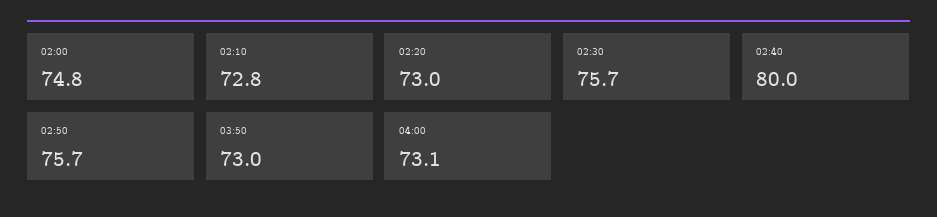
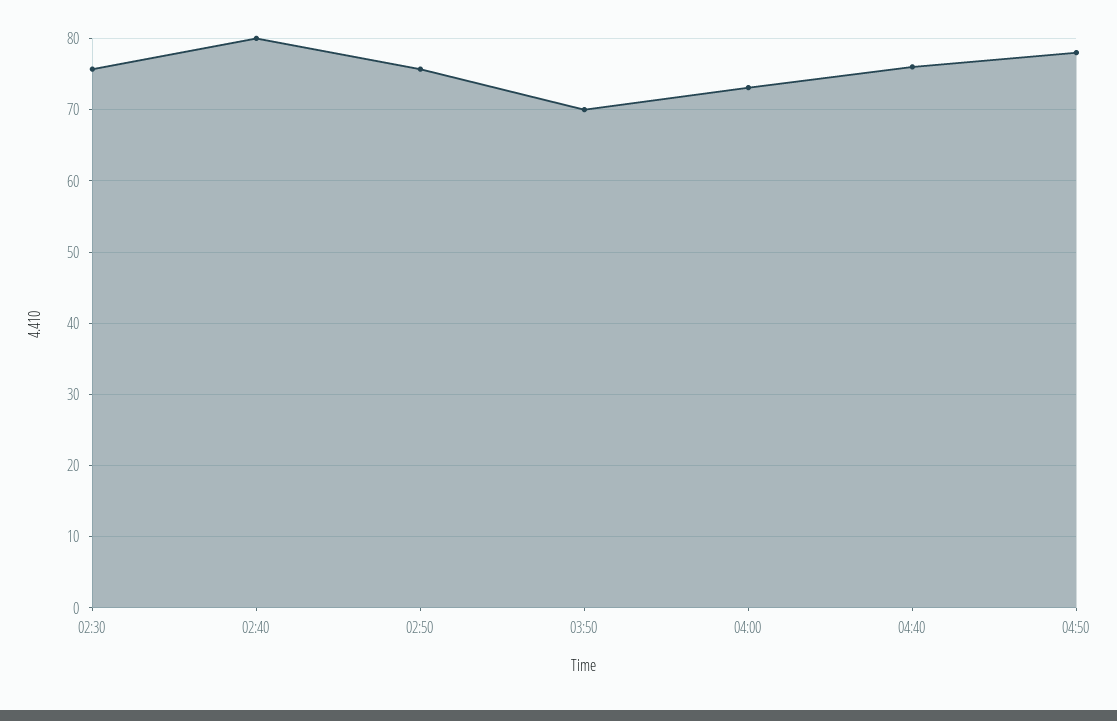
02:00: 74.8 -> none
02:10: 72.8 -> none
02:20: 73 -> none
03:50: 73 -> 70
04:40: none -> 76
04:50: none -> 78

